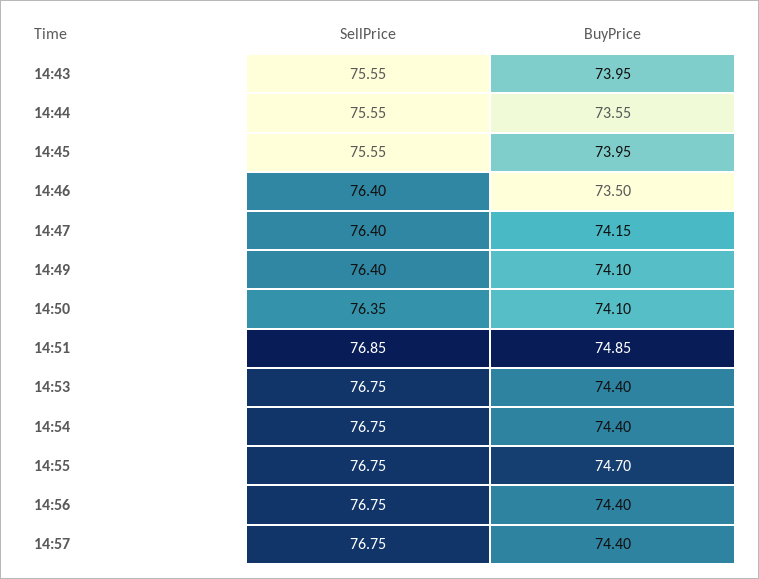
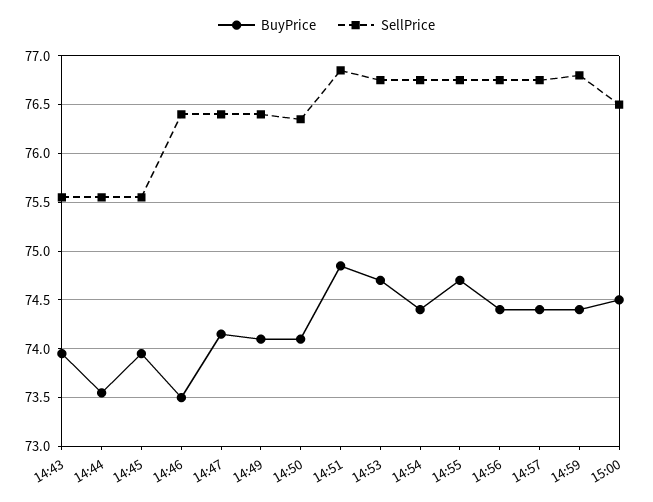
BuyPrice, 14:53: 74.4 -> 74.7
BuyPrice, 14:59: none -> 74.4
SellPrice, 14:59: none -> 76.8
BuyPrice, 15:00: none -> 74.5
SellPrice, 15:00: none -> 76.5

